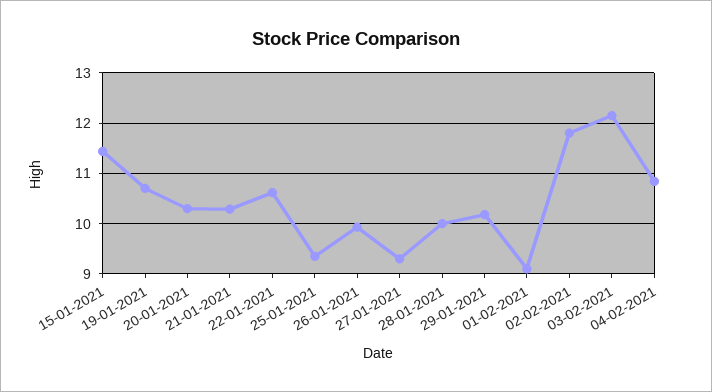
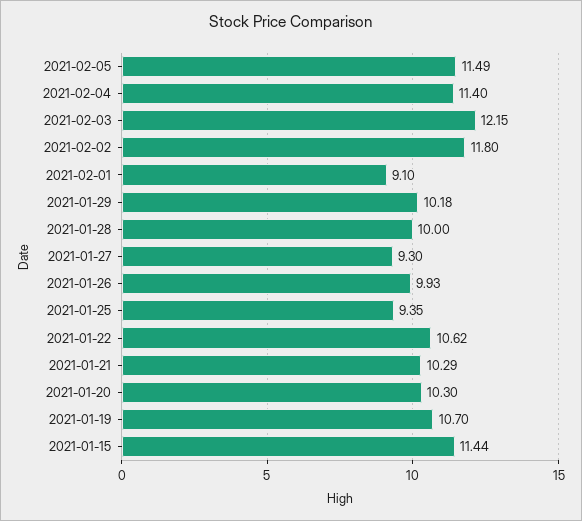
04-02-2021: 10.8 -> 11.4
2021-02-05: none -> 11.49

